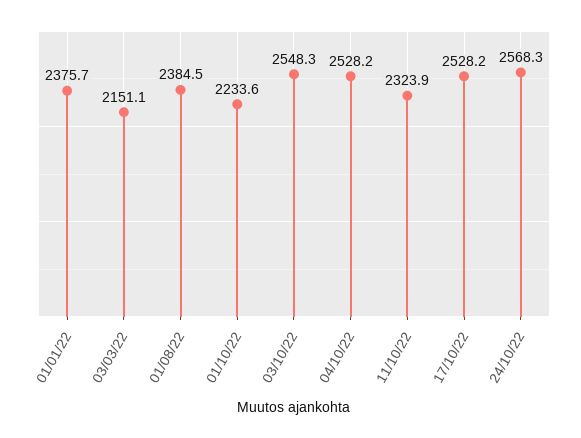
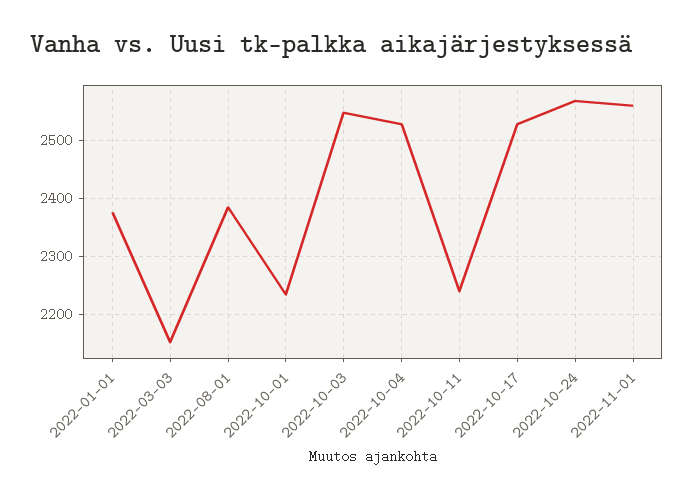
11/10/22: 2323.9 -> 2240
2022-11-01: none -> 2560

